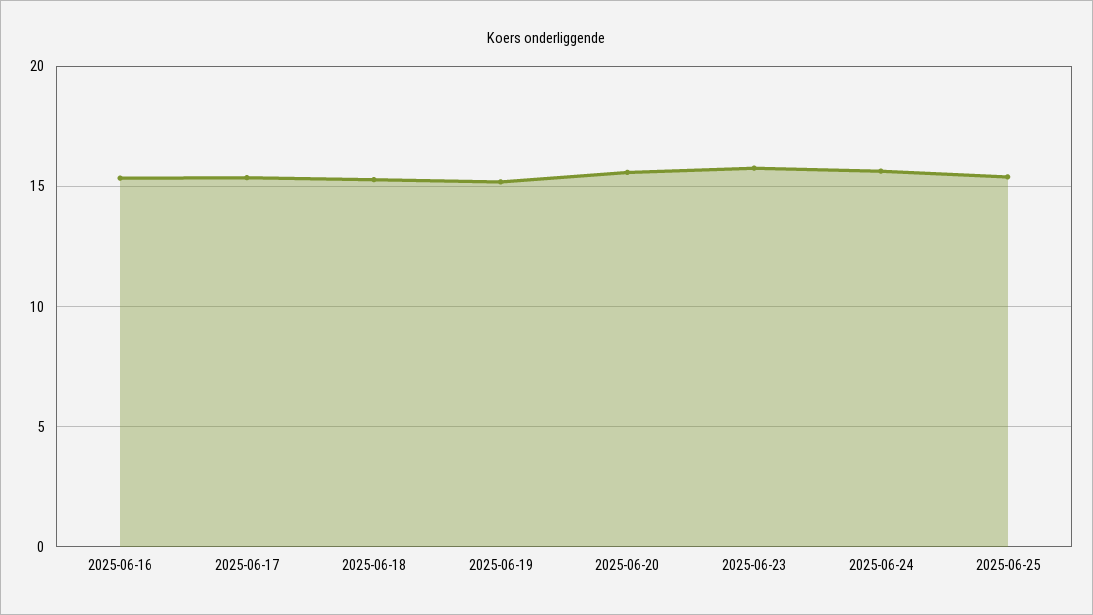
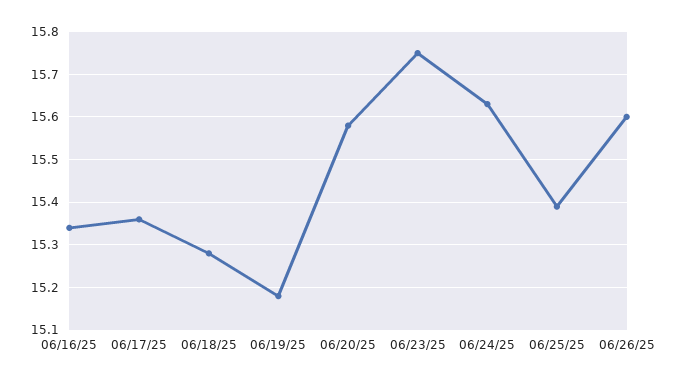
06/26/25: none -> 15.6

